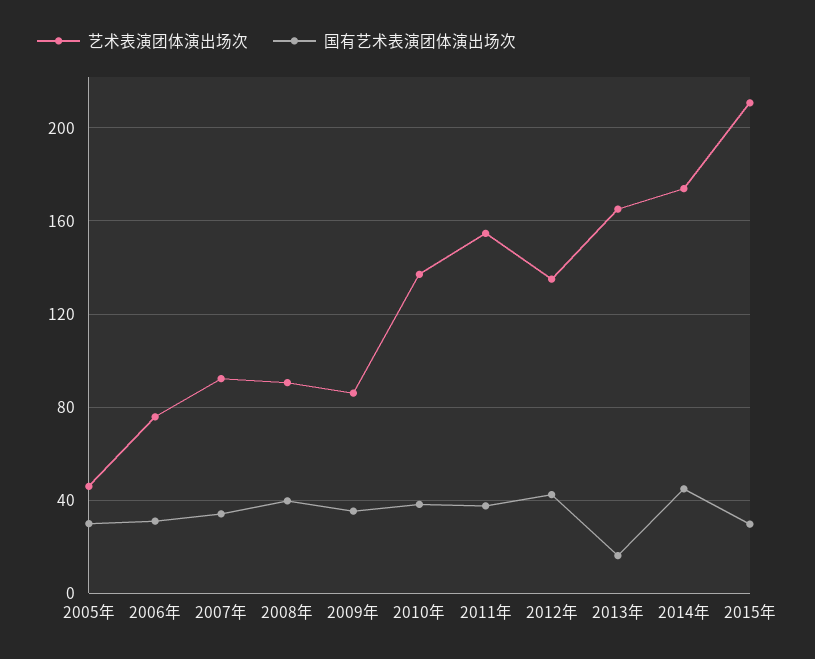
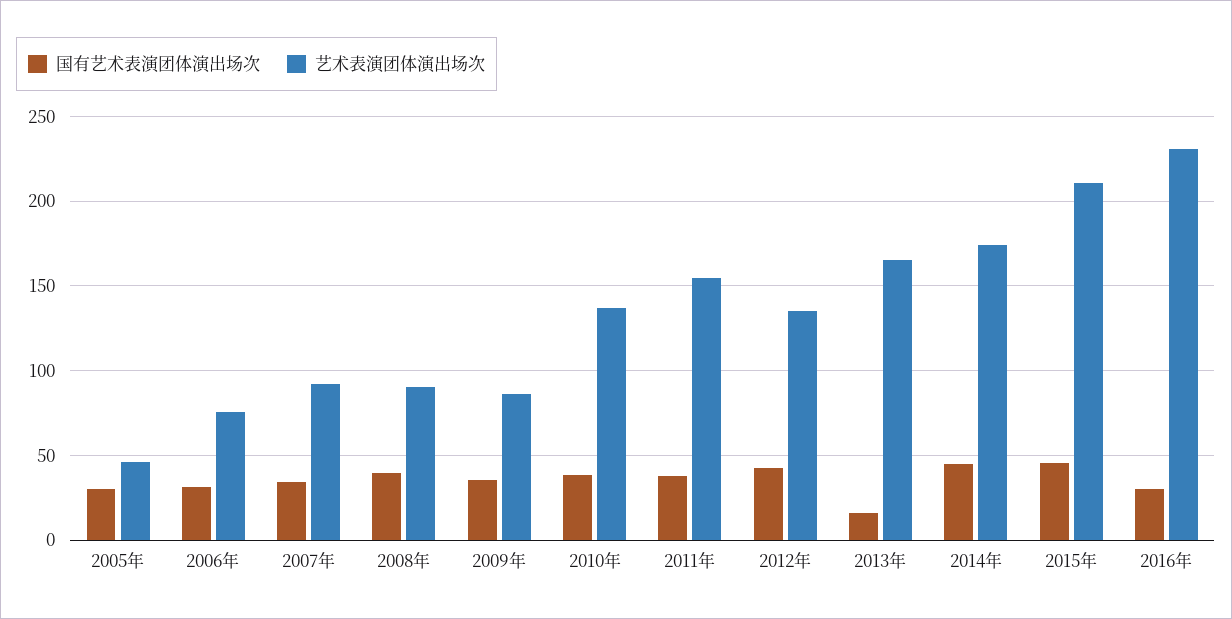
国有艺术表演团体演出场次, 2015年: 30 -> 45
国有艺术表演团体演出场次, 2016年: none -> 30
艺术表演团体演出场次, 2016年: none -> 230

